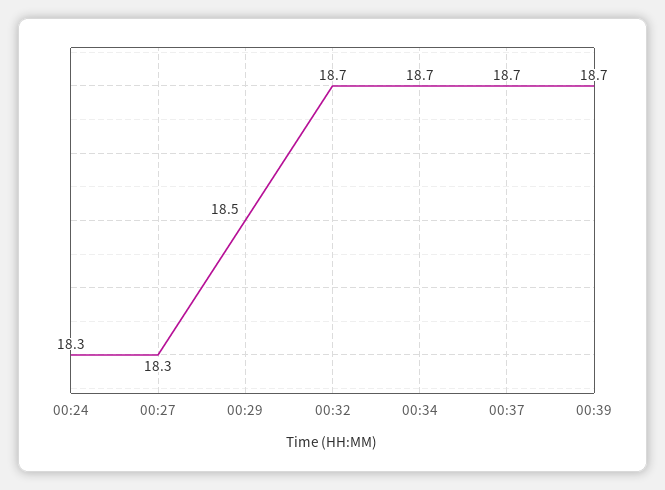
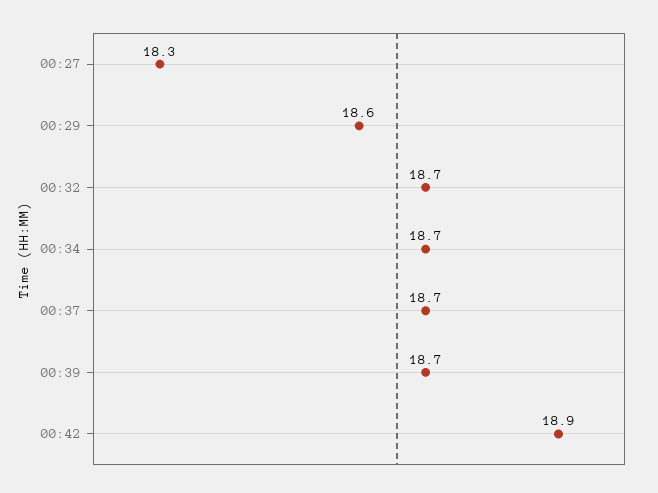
00:24: 18.3 -> none
00:29: 18.5 -> 18.6
00:42: none -> 18.9

